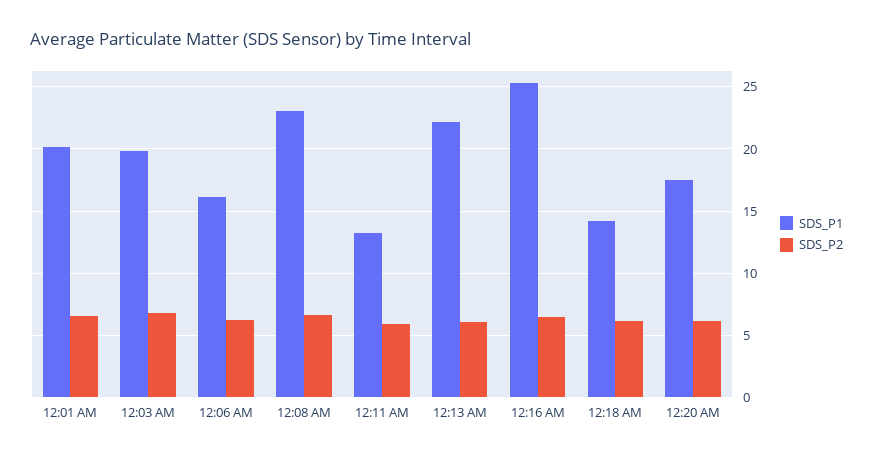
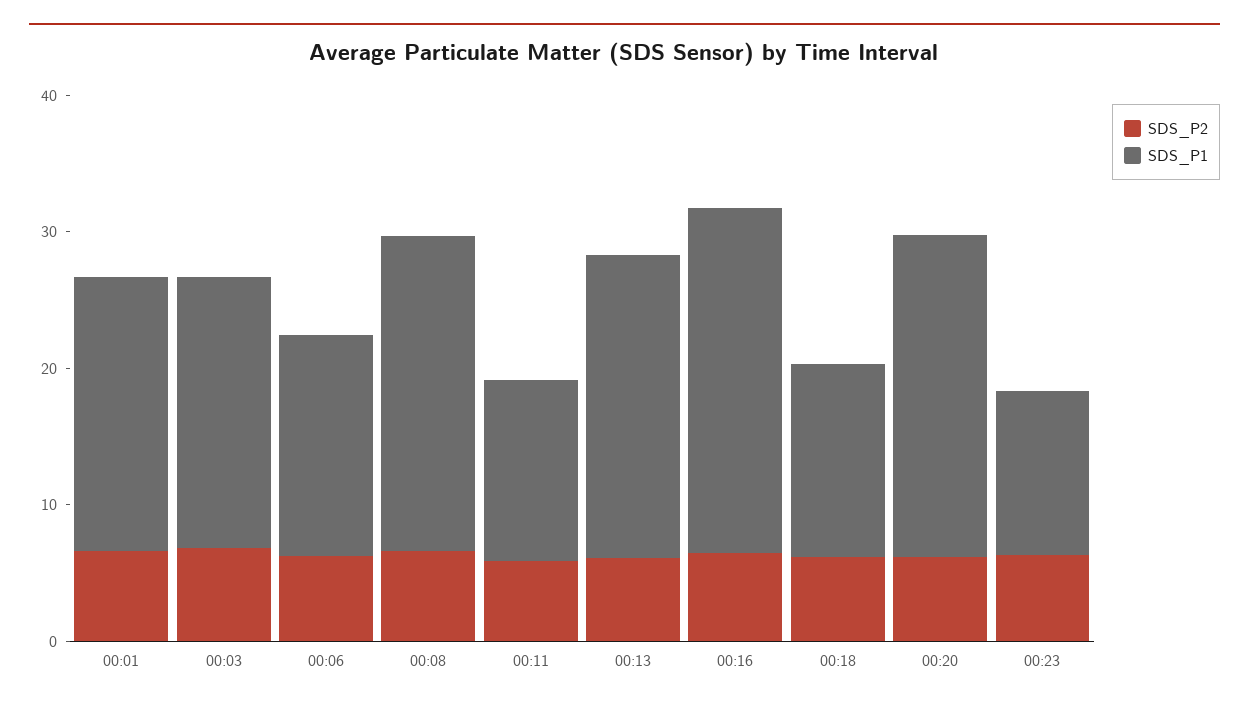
SDS_P1, 12:20 AM: 17.5 -> 24
SDS_P2, 00:23: none -> 6
SDS_P1, 00:23: none -> 12

